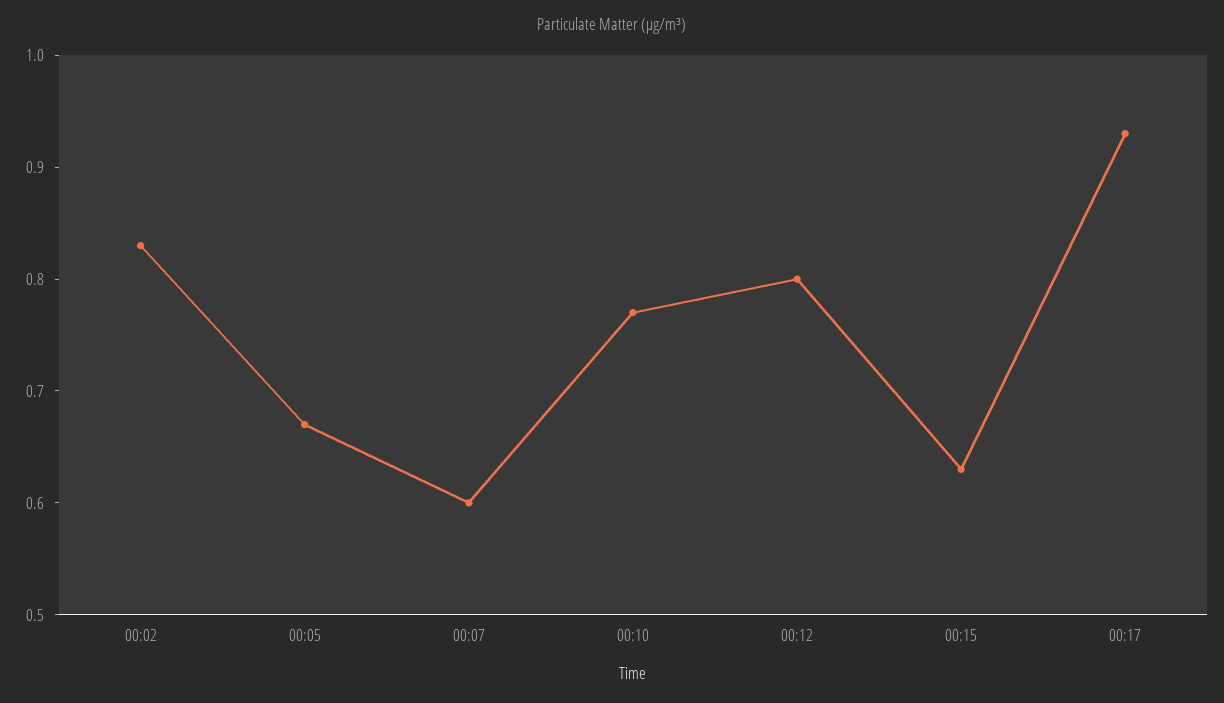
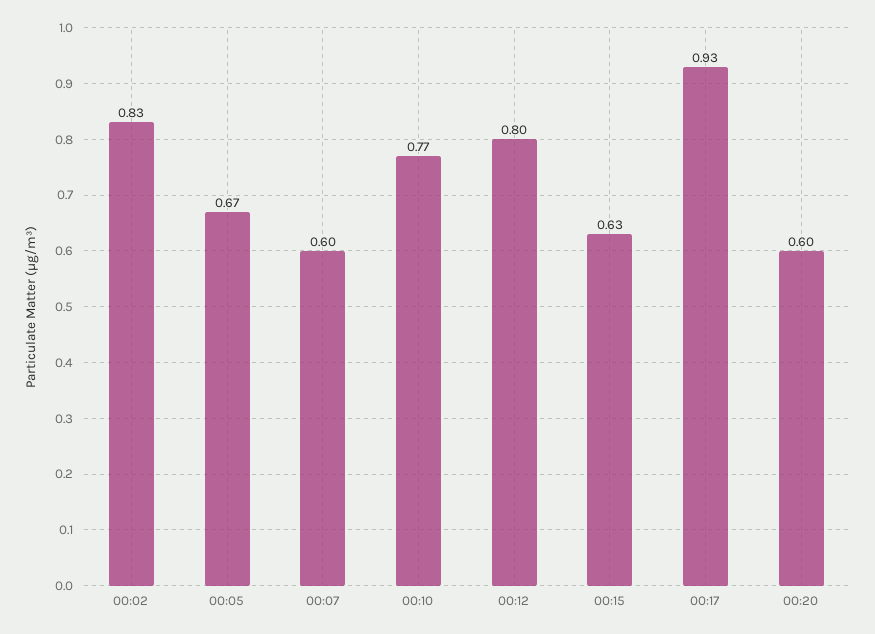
00:20: none -> 0.6

